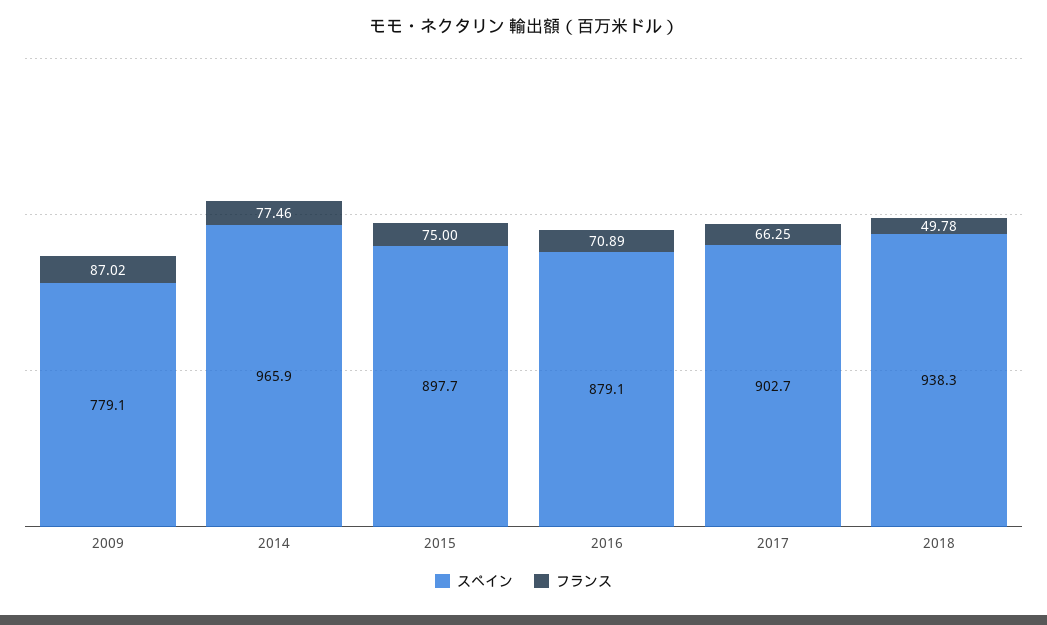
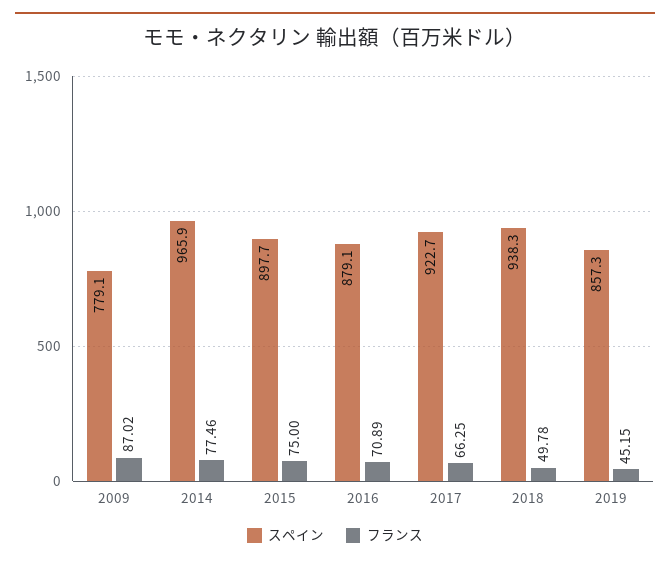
スペイン, 2017: 902.7 -> 922.7
スペイン, 2019: none -> 857.3
フランス, 2019: none -> 45.15

